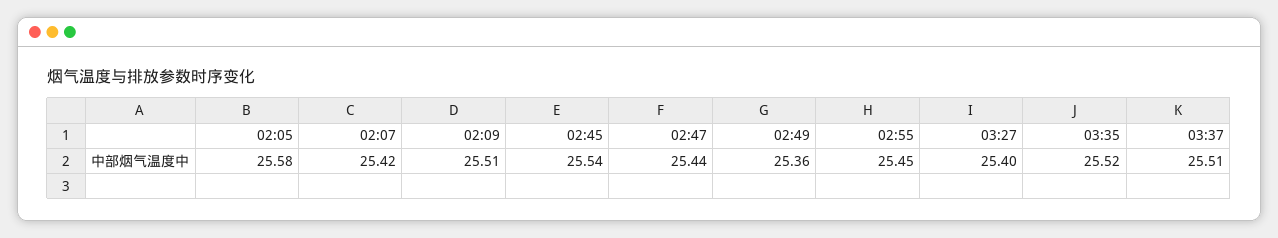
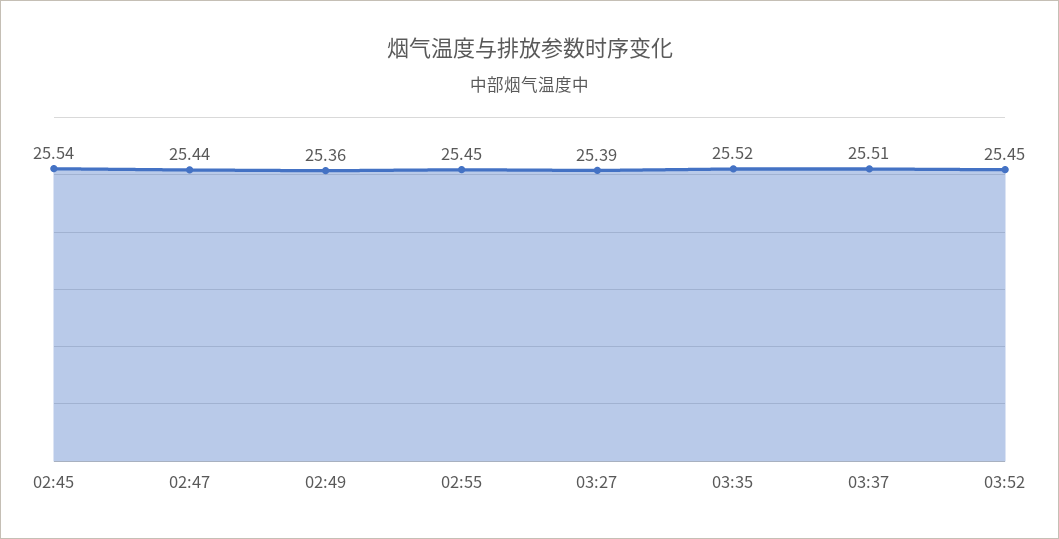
02:05: 25.58 -> none
02:07: 25.42 -> none
02:09: 25.51 -> none
03:27: 25.4 -> 25.39
03:52: none -> 25.45

